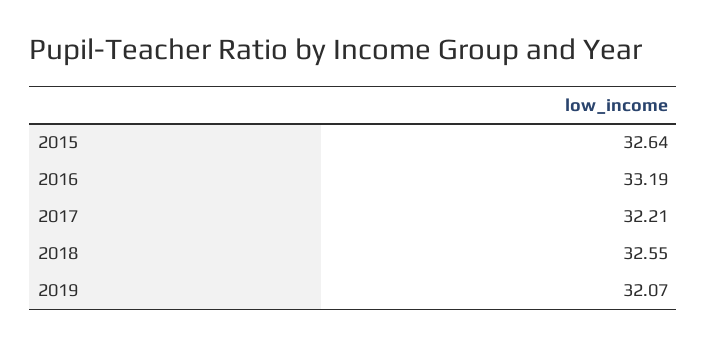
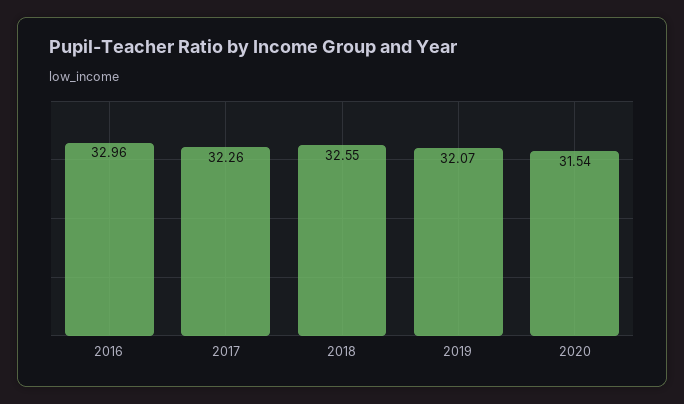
2015: 32.64 -> none
2016: 33.19 -> 32.96
2017: 32.21 -> 32.26
2020: none -> 31.54

